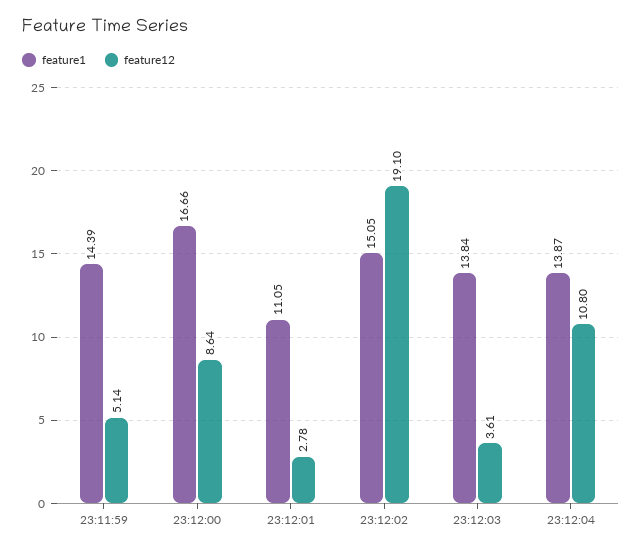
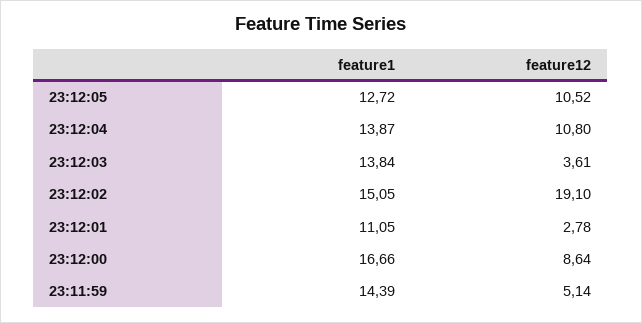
feature1, 23:12:05: none -> 12.72
feature12, 23:12:05: none -> 10.52

